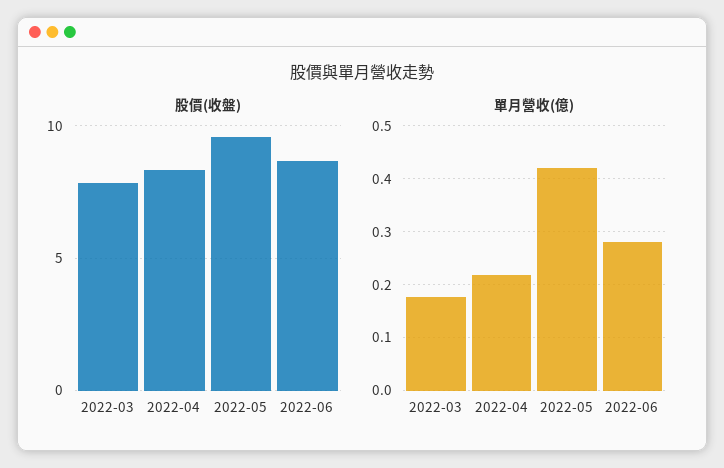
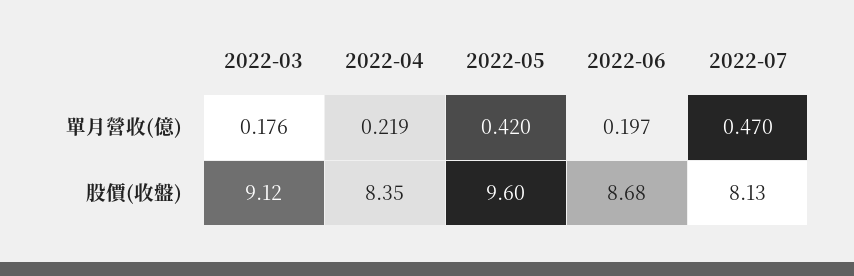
股價(收盤), 2022-03: 8 -> 9.12
單月營收(億), 2022-06: 0.28 -> 0.197
單月營收(億), 2022-07: none -> 0.47
股價(收盤), 2022-07: none -> 8.13

